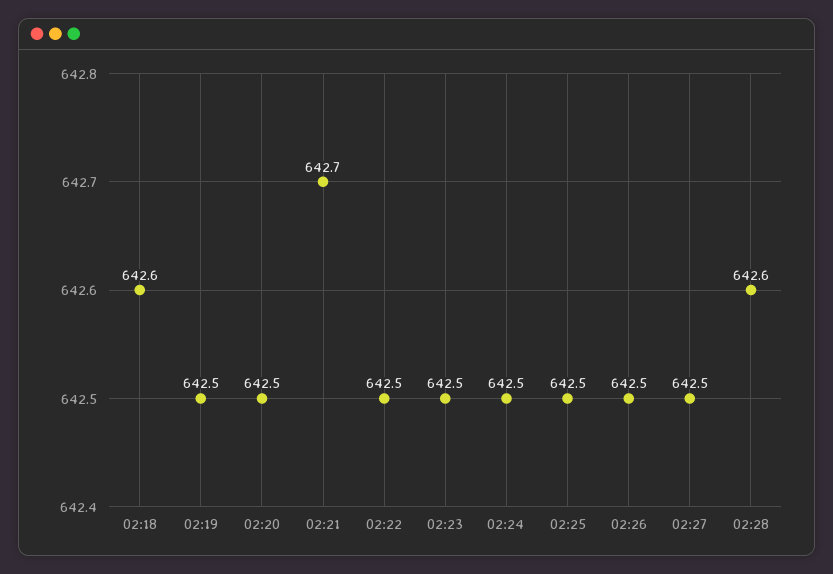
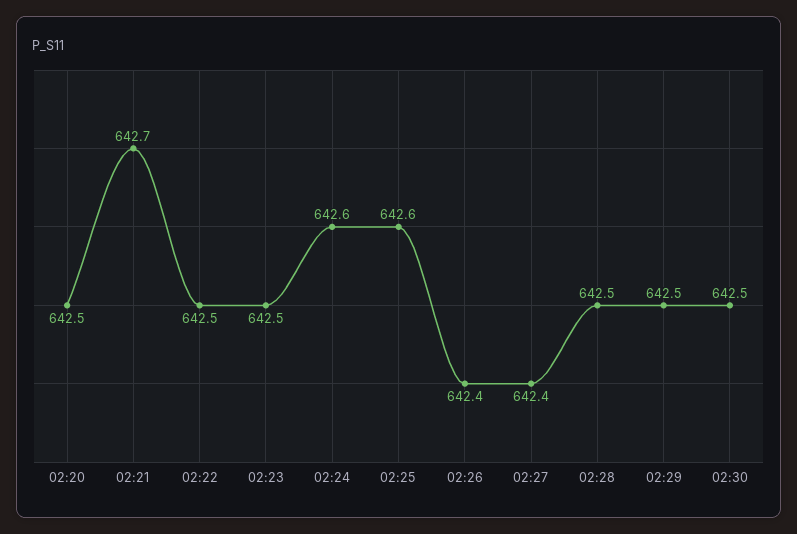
02:18: 642.6 -> none
02:19: 642.5 -> none
02:24: 642.5 -> 642.6
02:25: 642.5 -> 642.6
02:26: 642.5 -> 642.4
02:27: 642.5 -> 642.4
02:28: 642.6 -> 642.5
02:29: none -> 642.5
02:30: none -> 642.5

